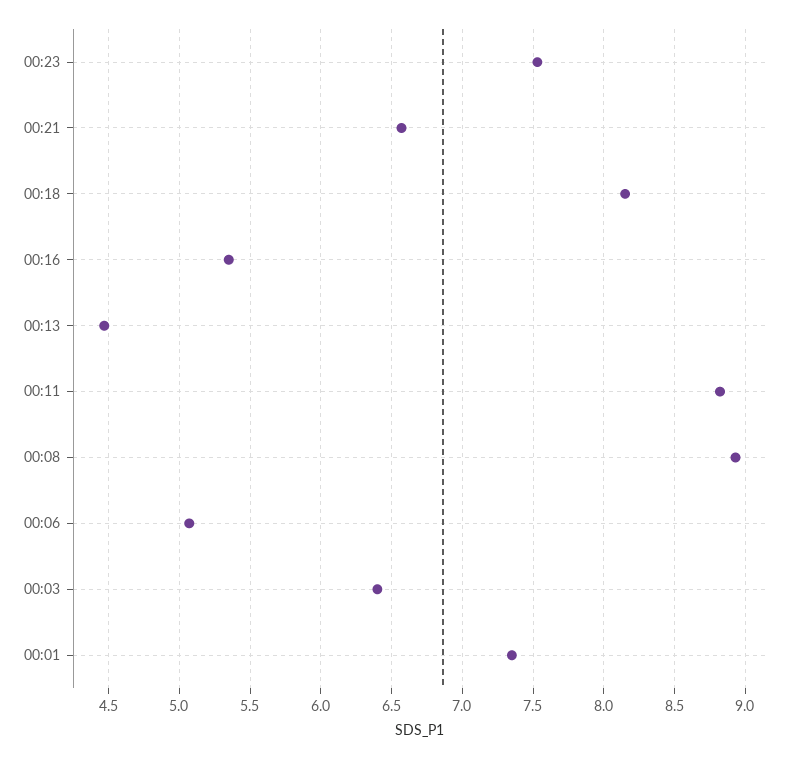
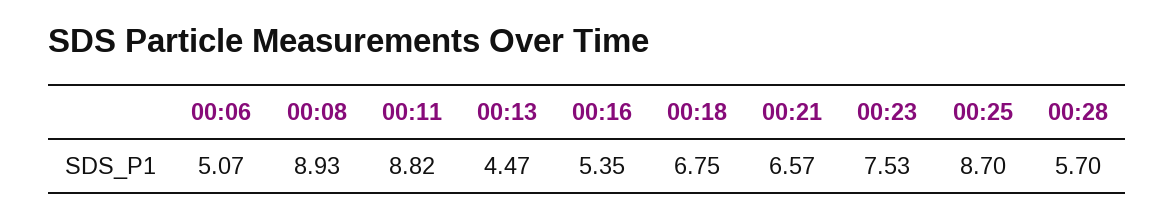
00:18: 8.15 -> 6.75
00:03: 6.4 -> none
00:01: 7.35 -> none
00:25: none -> 8.7
00:28: none -> 5.7

